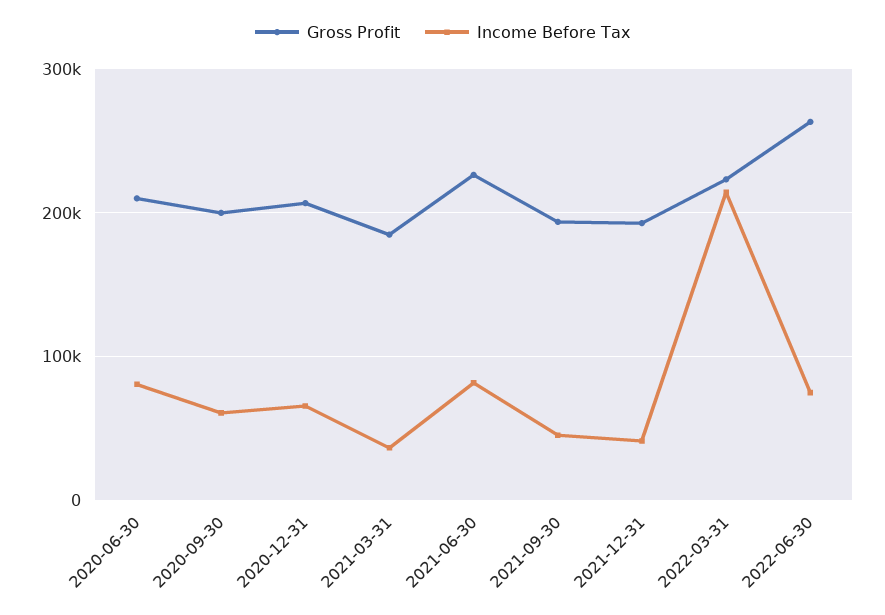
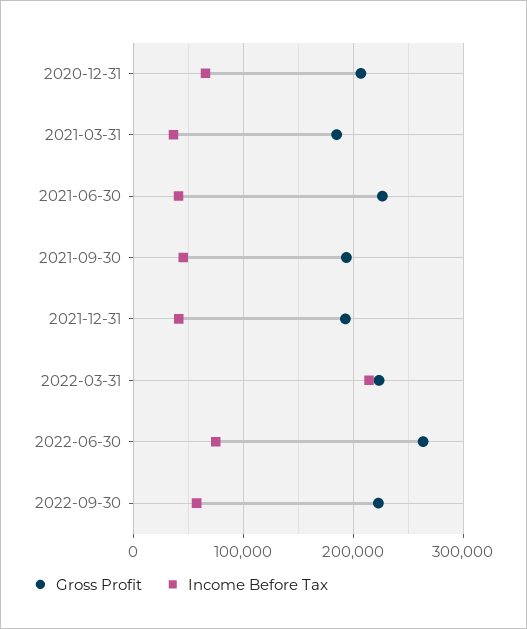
Gross Profit, 2020-06-30: 210000 -> none
Income Before Tax, 2020-06-30: 80000 -> none
Gross Profit, 2020-09-30: 200000 -> none
Income Before Tax, 2020-09-30: 60000 -> none
Income Before Tax, 2021-06-30: 80000 -> 40000
Gross Profit, 2022-09-30: none -> 220000
Income Before Tax, 2022-09-30: none -> 60000

